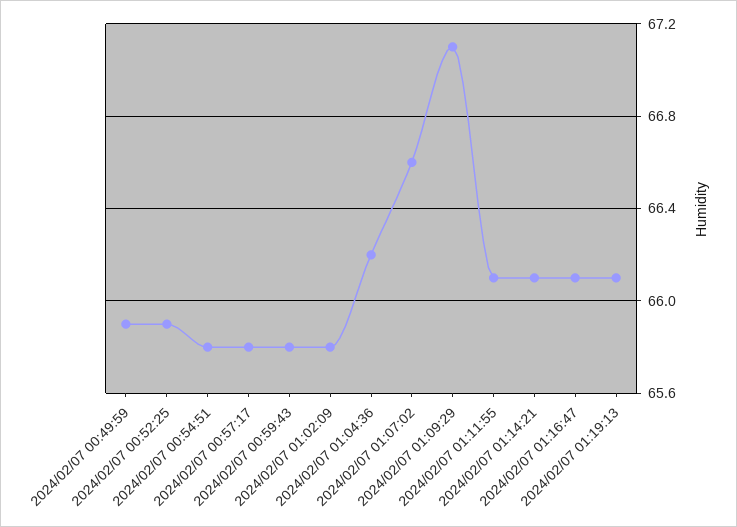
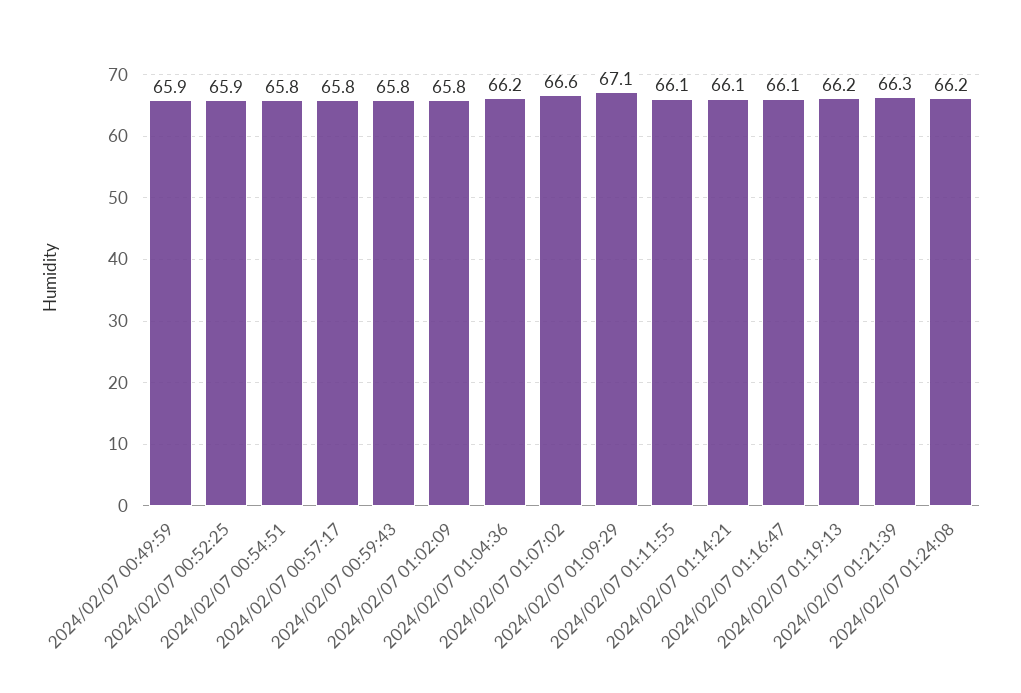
2024/02/07 01:19:13: 66.1 -> 66.2
2024/02/07 01:21:39: none -> 66.3
2024/02/07 01:24:08: none -> 66.2

